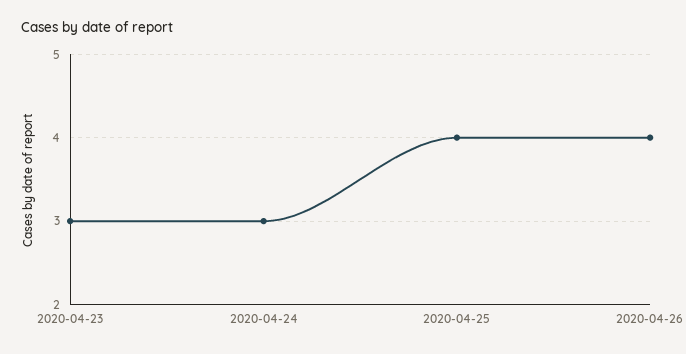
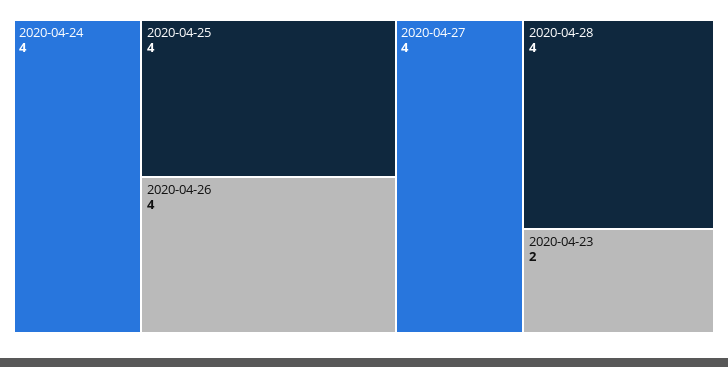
2020-04-23: 3 -> 2
2020-04-24: 3 -> 4
2020-04-27: none -> 4
2020-04-28: none -> 4

